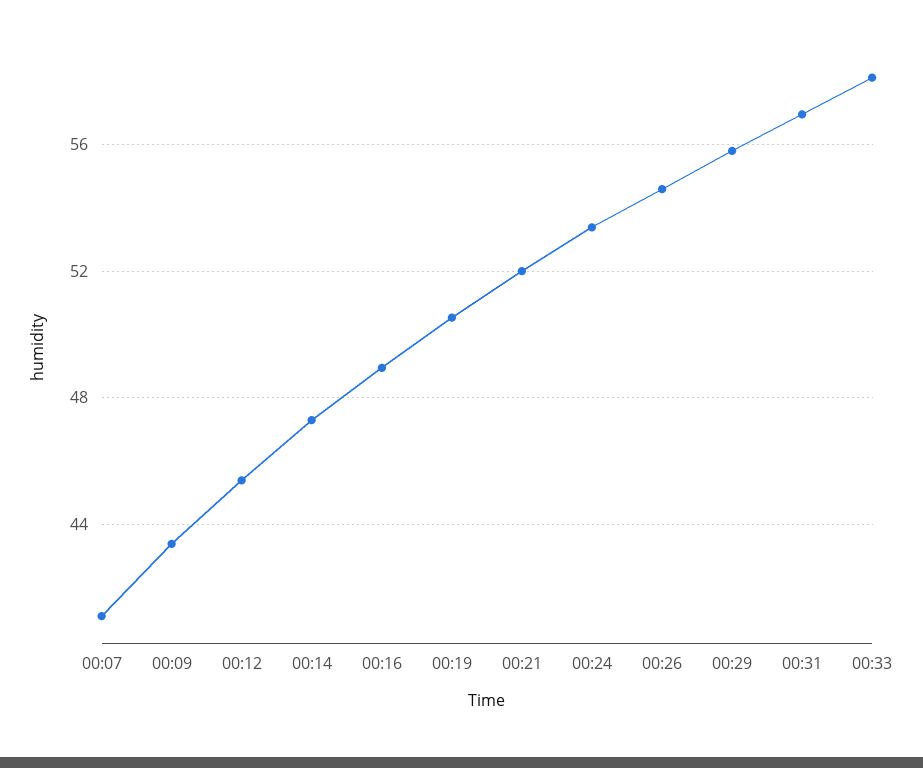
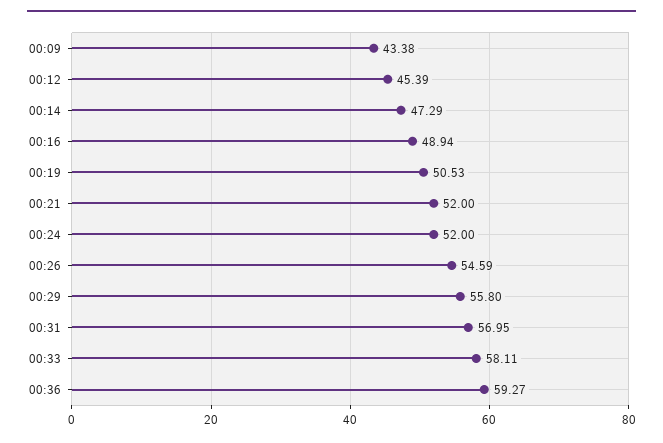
00:07: 41 -> none
00:24: 53.5 -> 52
00:36: none -> 59.27

